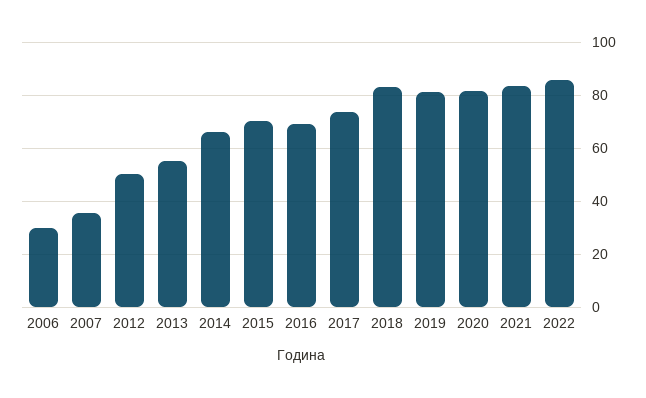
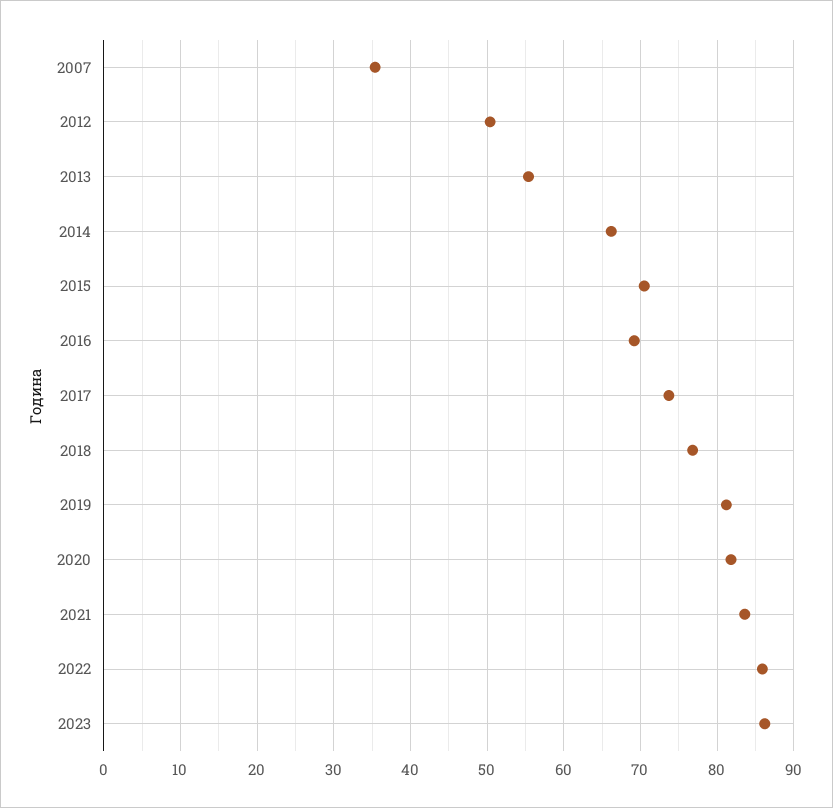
2006: 30 -> none
2018: 82.5 -> 77
2023: none -> 86

